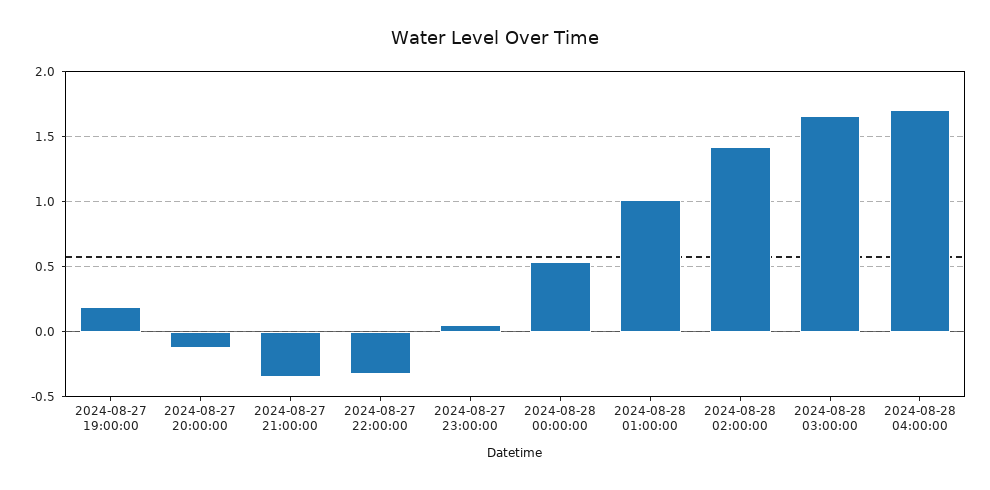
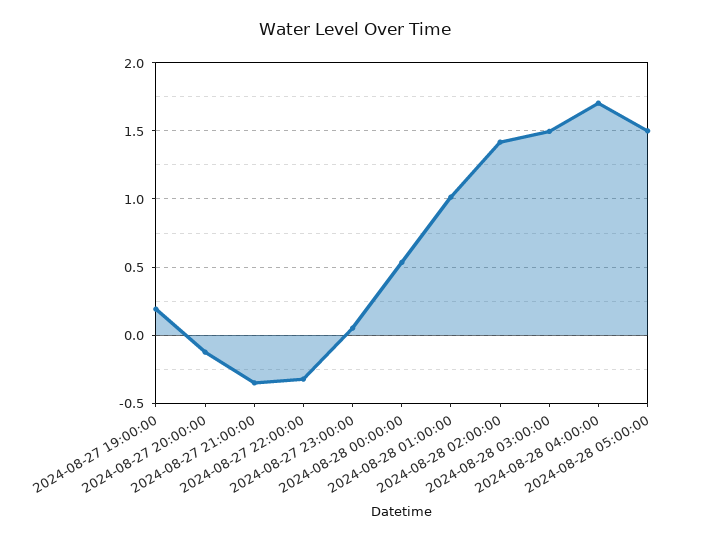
2024-08-28 03:00:00: 1.65 -> 1.5
2024-08-28 05:00:00: none -> 1.5

